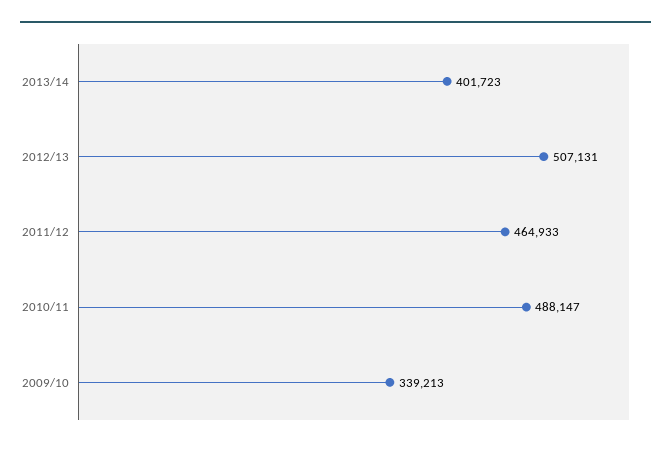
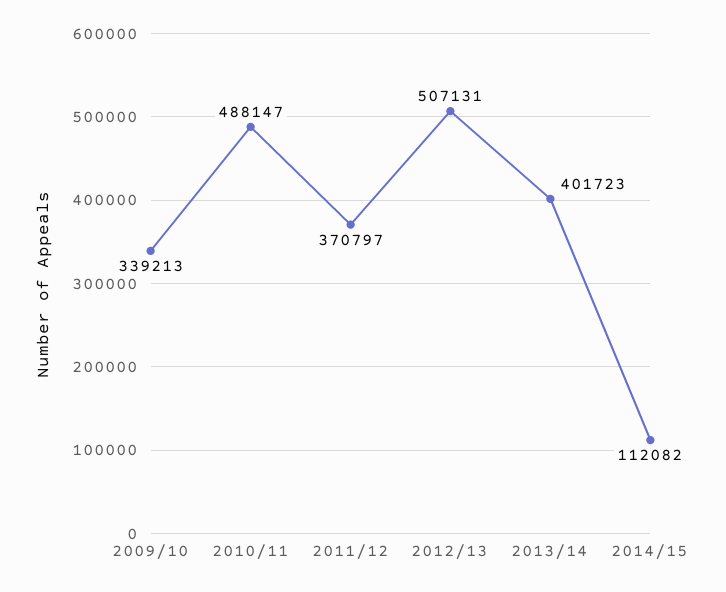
2011/12: 464933 -> 370797
2014/15: none -> 112082

